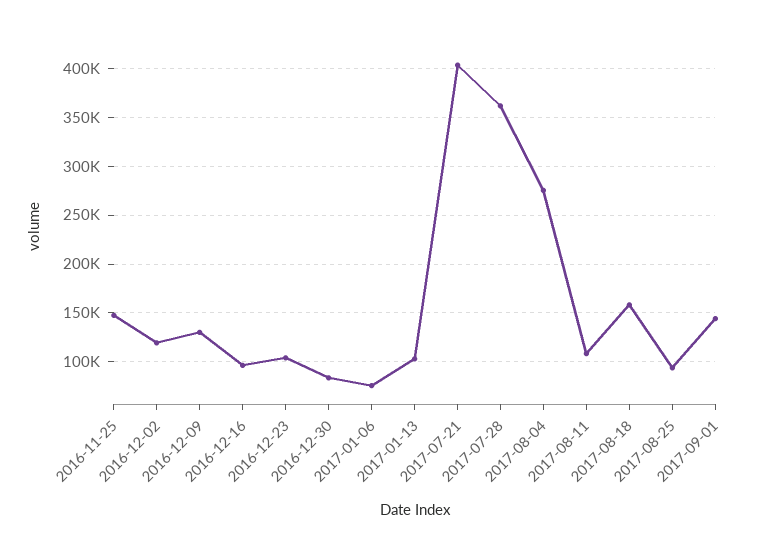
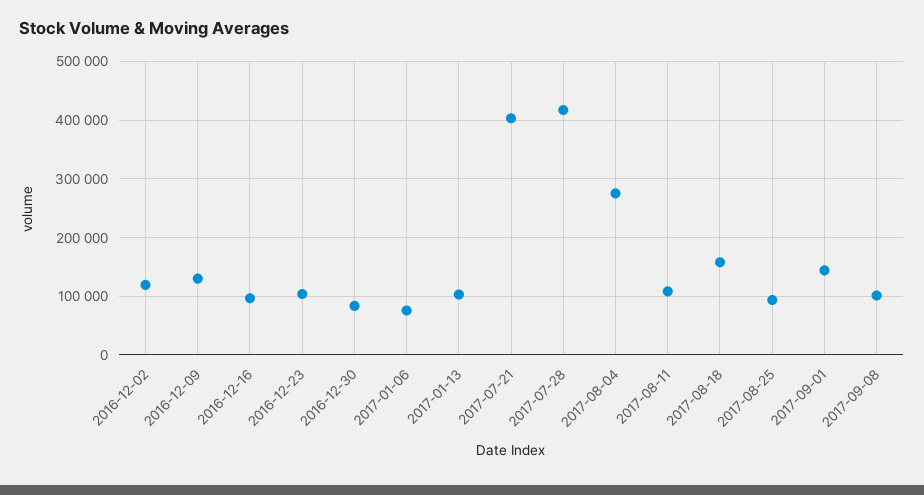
2016-11-25: 150000 -> none
2017-07-28: 360000 -> 420000
2017-09-08: none -> 100000

